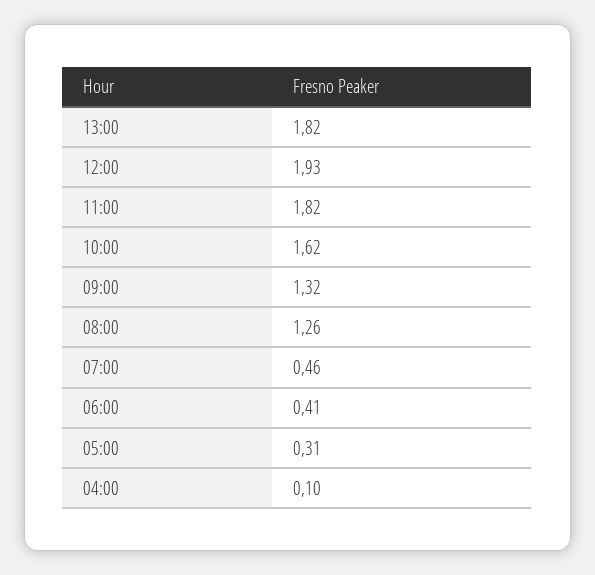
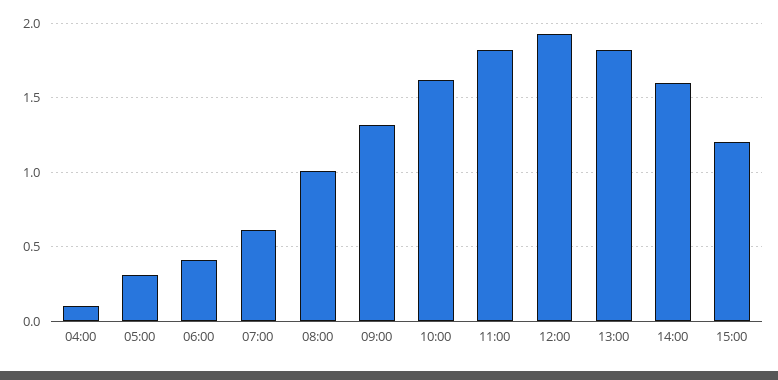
08:00: 1.26 -> 1
07:00: 0.46 -> 0.6
14:00: none -> 1.6
15:00: none -> 1.2

